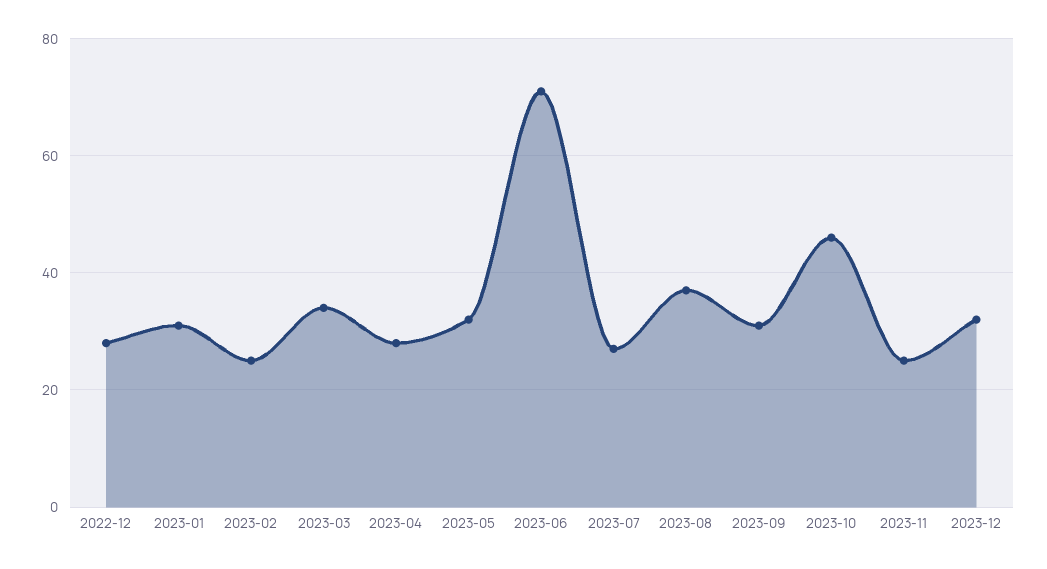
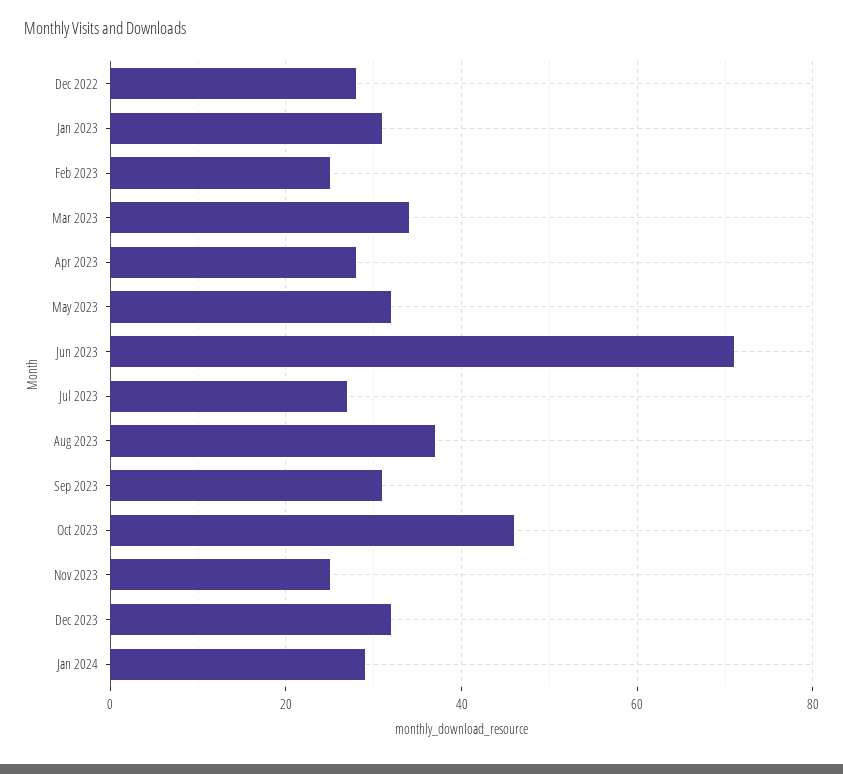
Jan 2024: none -> 30

